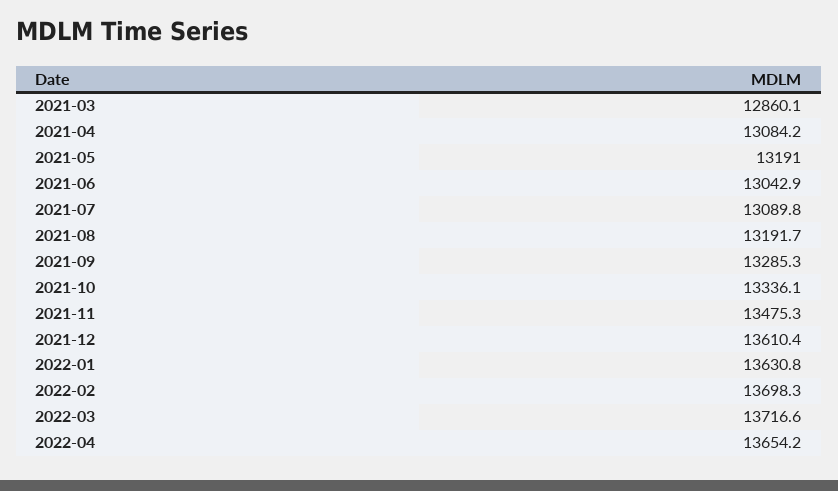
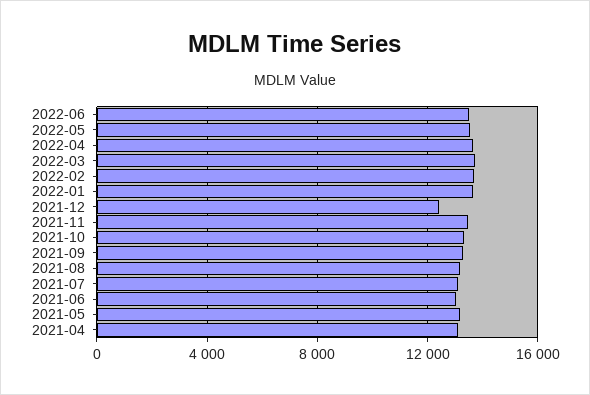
2021-03: 12860.1 -> none
2021-12: 13610.4 -> 12500
2022-06: none -> 13500
2022-05: none -> 13500

